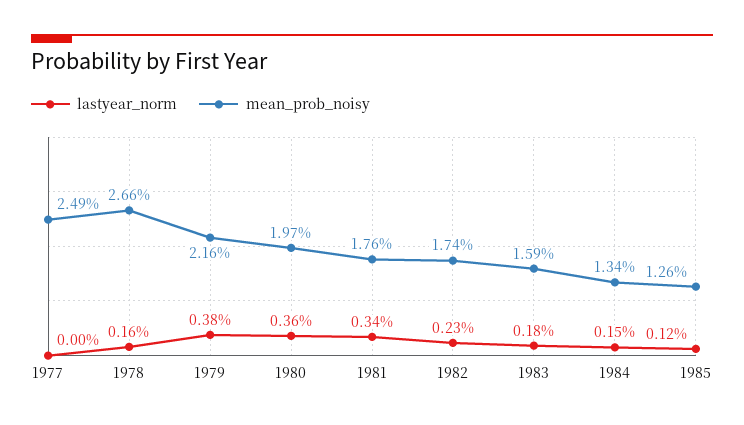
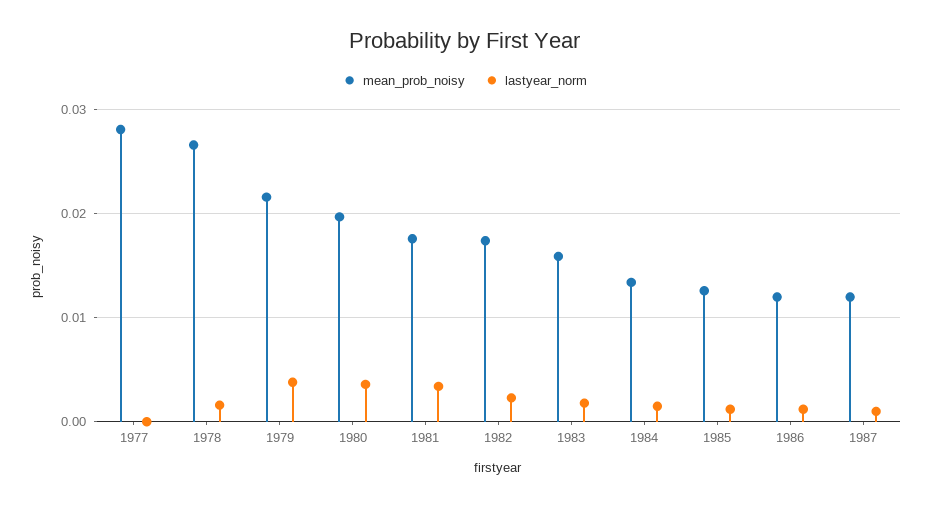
mean_prob_noisy, 1977: 0.0249 -> 0.028
mean_prob_noisy, 1986: none -> 0.012
lastyear_norm, 1986: none -> 0.001
mean_prob_noisy, 1987: none -> 0.012
lastyear_norm, 1987: none -> 0.001

